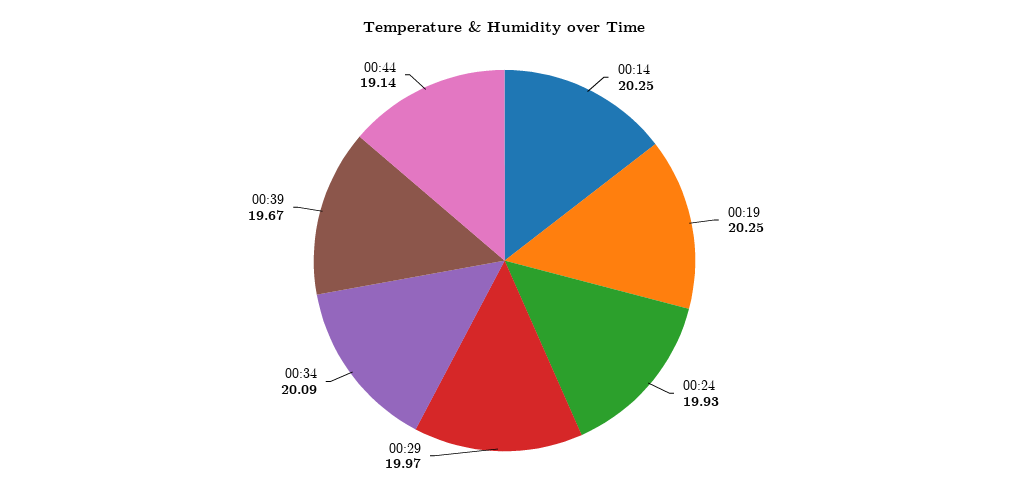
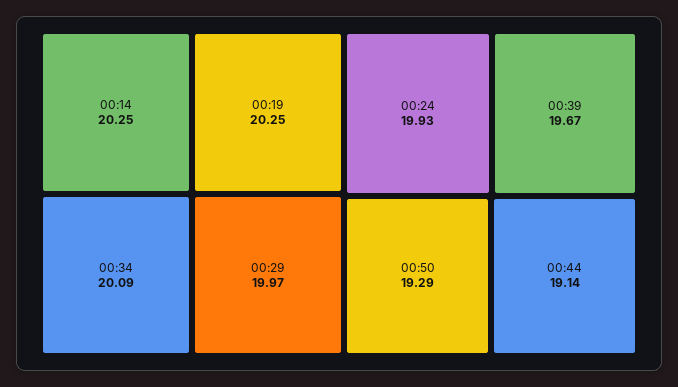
00:50: none -> 19.29

